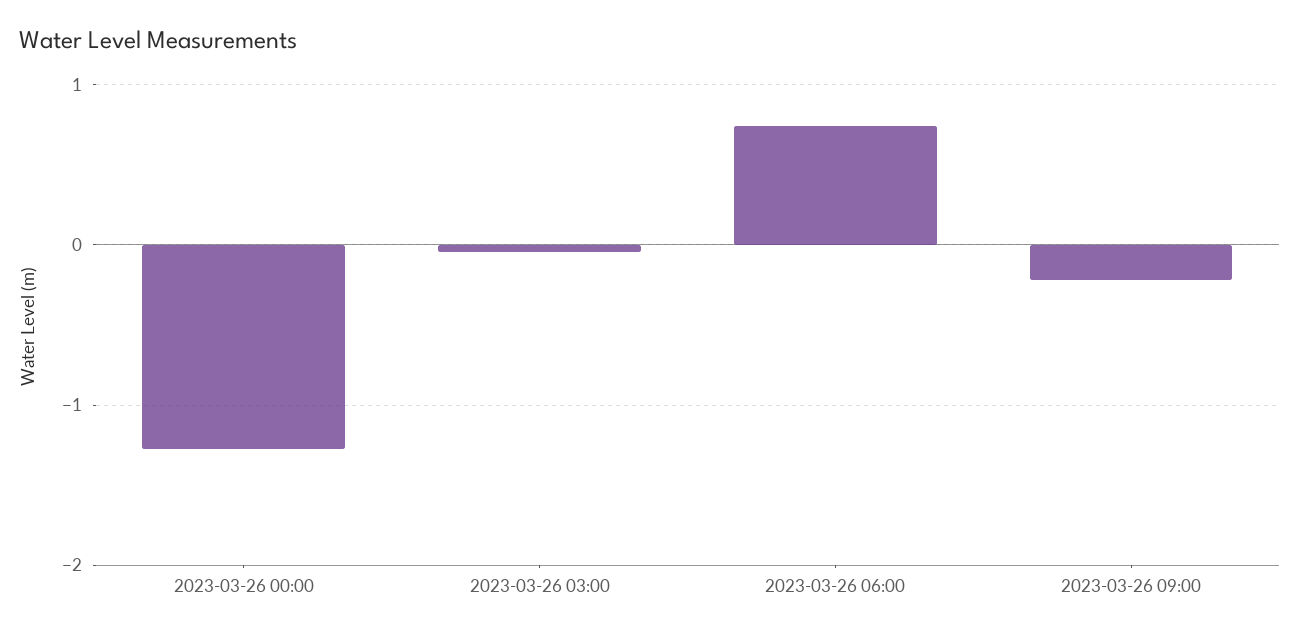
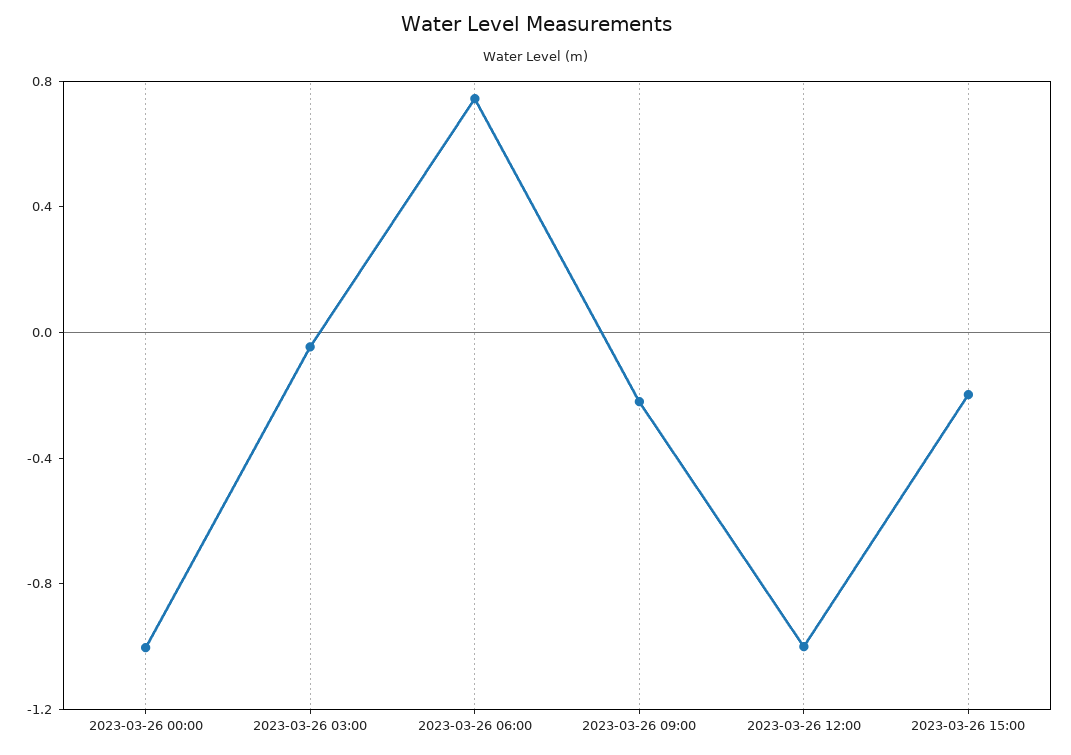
2023-03-26 00:00: -1.3 -> -1
2023-03-26 12:00: none -> -1
2023-03-26 15:00: none -> -0.2

